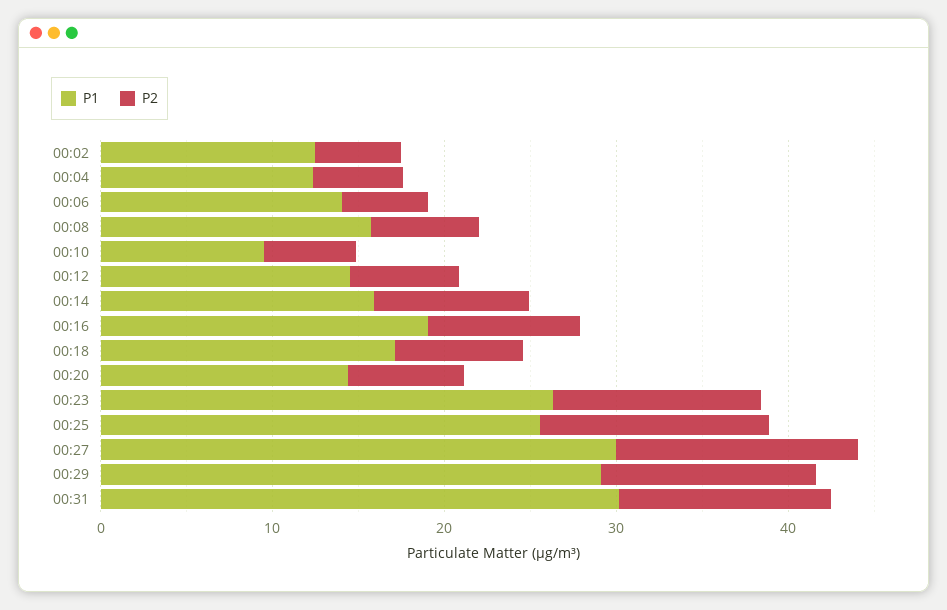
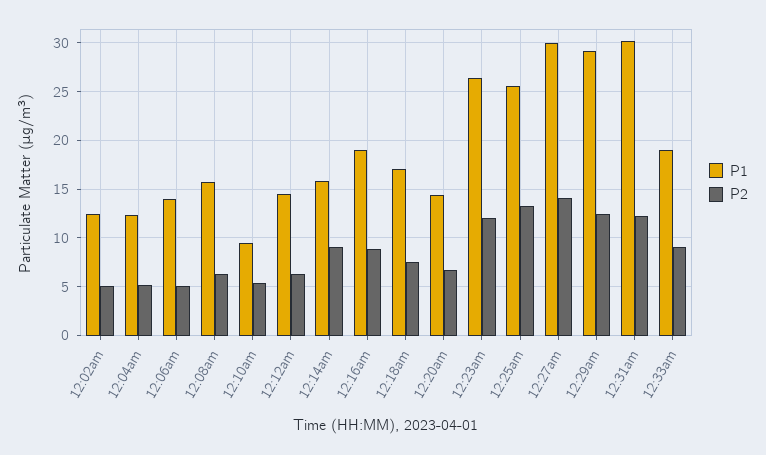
P1, 12:33am: none -> 19
P2, 12:33am: none -> 9

